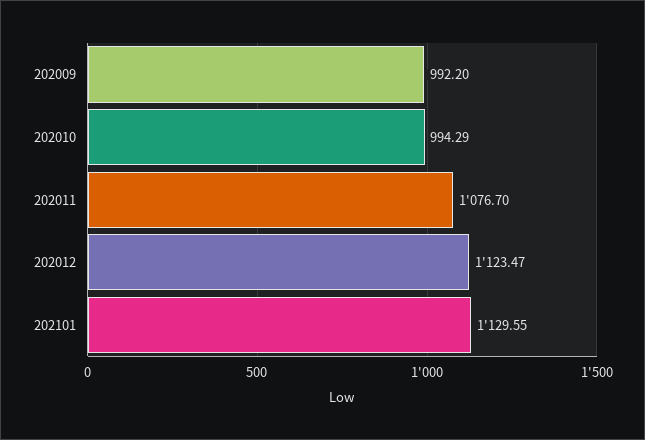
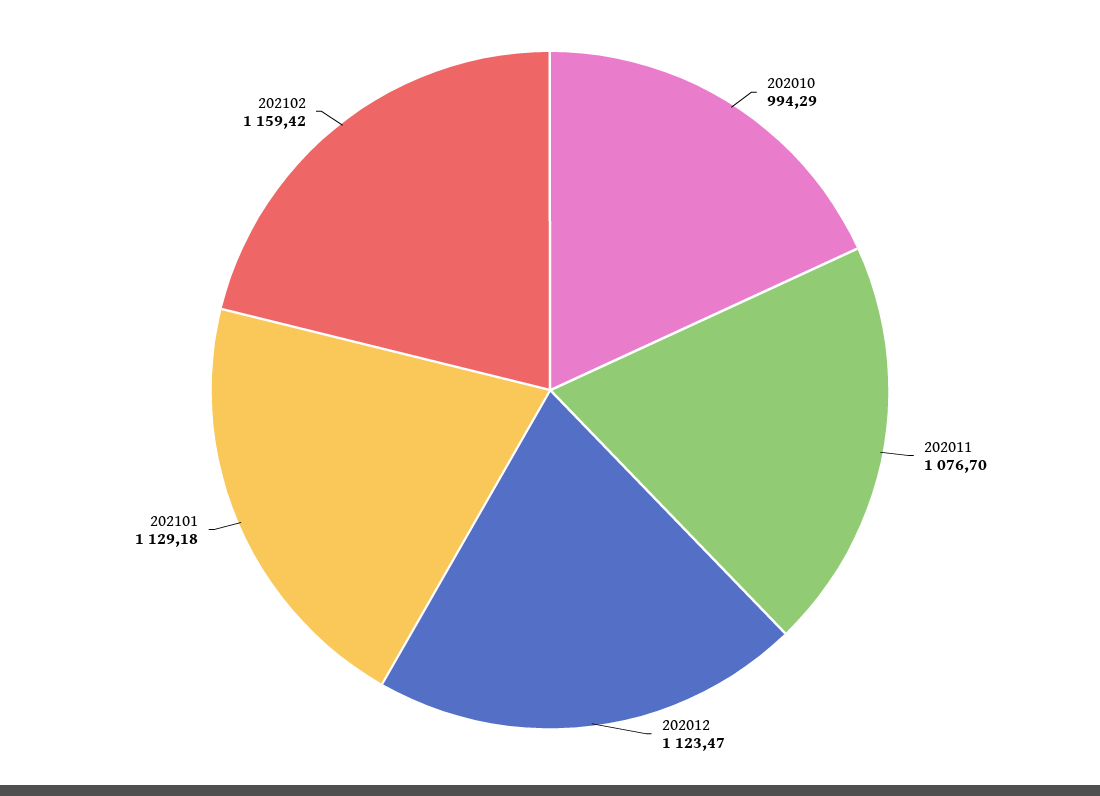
202009: 992.2 -> none
202101: 1129.55 -> 1129.18
202102: none -> 1159.42

